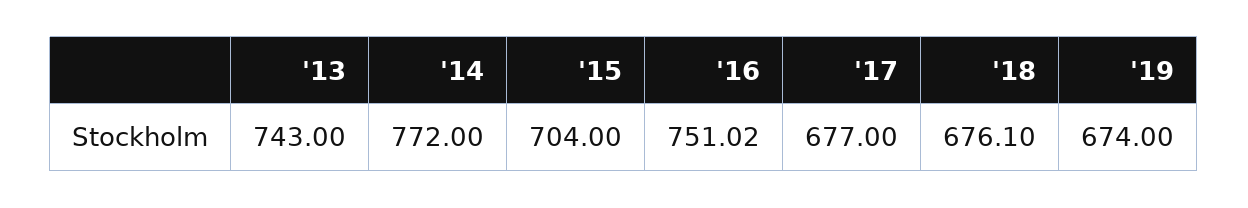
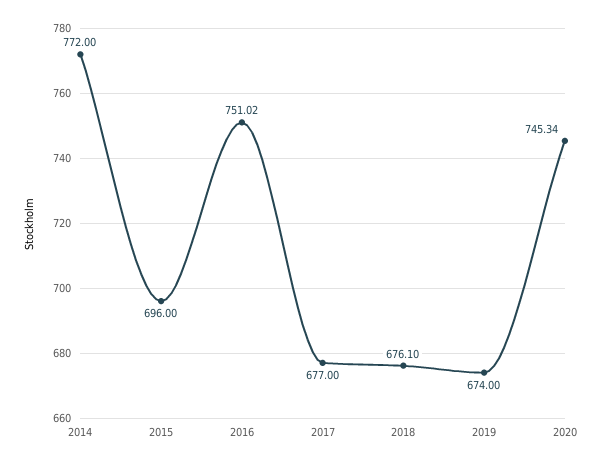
'13: 743 -> none
'15: 704 -> 696
2020: none -> 745.34

